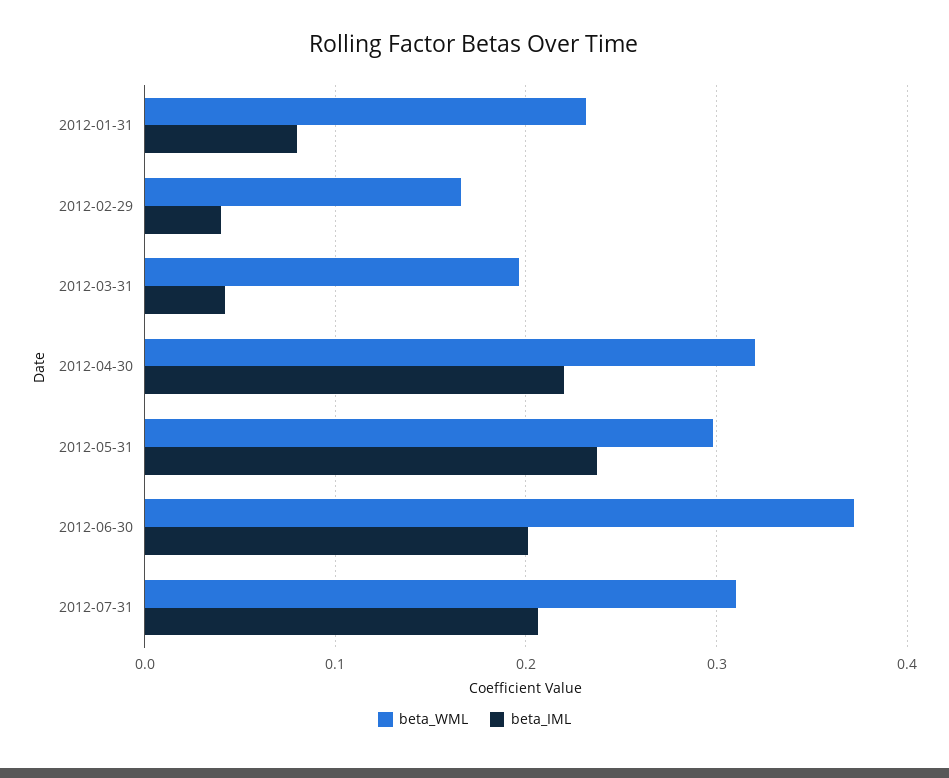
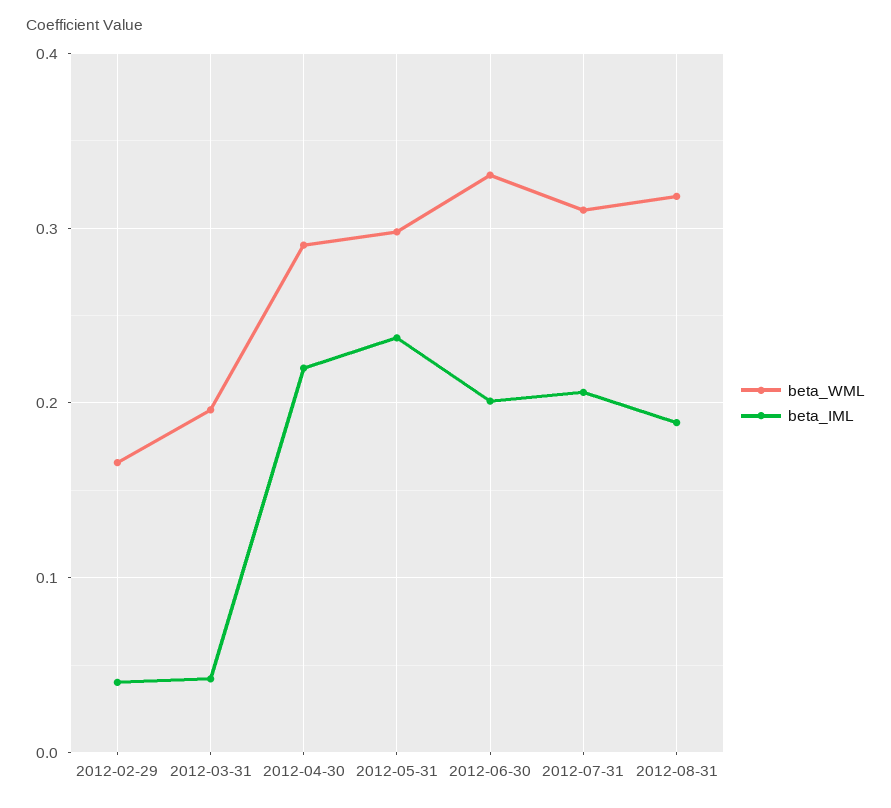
beta_WML, 2012-01-31: 0.23 -> none
beta_IML, 2012-01-31: 0.08 -> none
beta_WML, 2012-04-30: 0.32 -> 0.29
beta_WML, 2012-06-30: 0.37 -> 0.33
beta_WML, 2012-08-31: none -> 0.32
beta_IML, 2012-08-31: none -> 0.19

